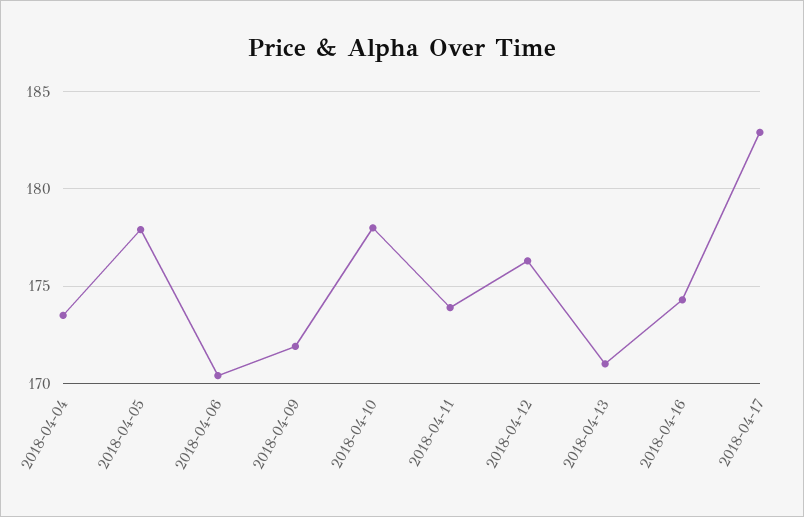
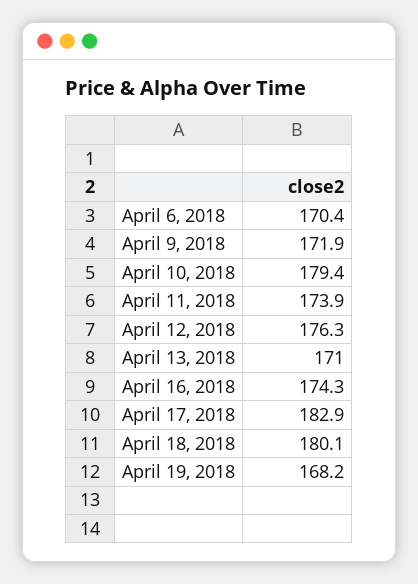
2018-04-04: 173.5 -> none
2018-04-05: 178 -> none
2018-04-10: 178 -> 179.4
April 18, 2018: none -> 180.1
April 19, 2018: none -> 168.2

